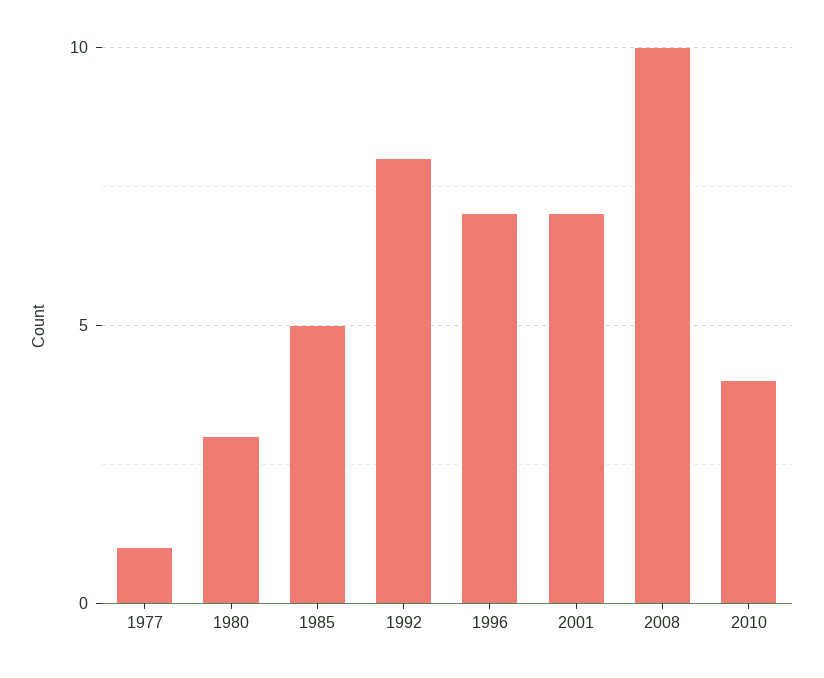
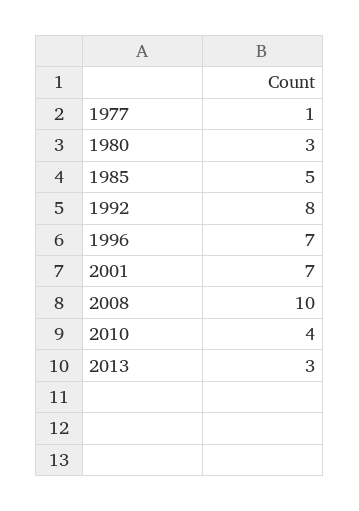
2013: none -> 3

